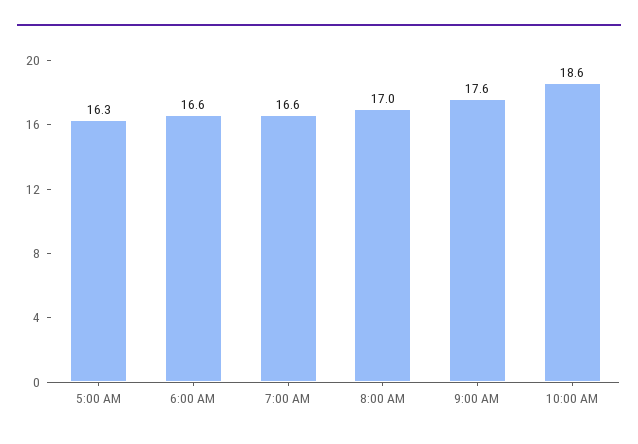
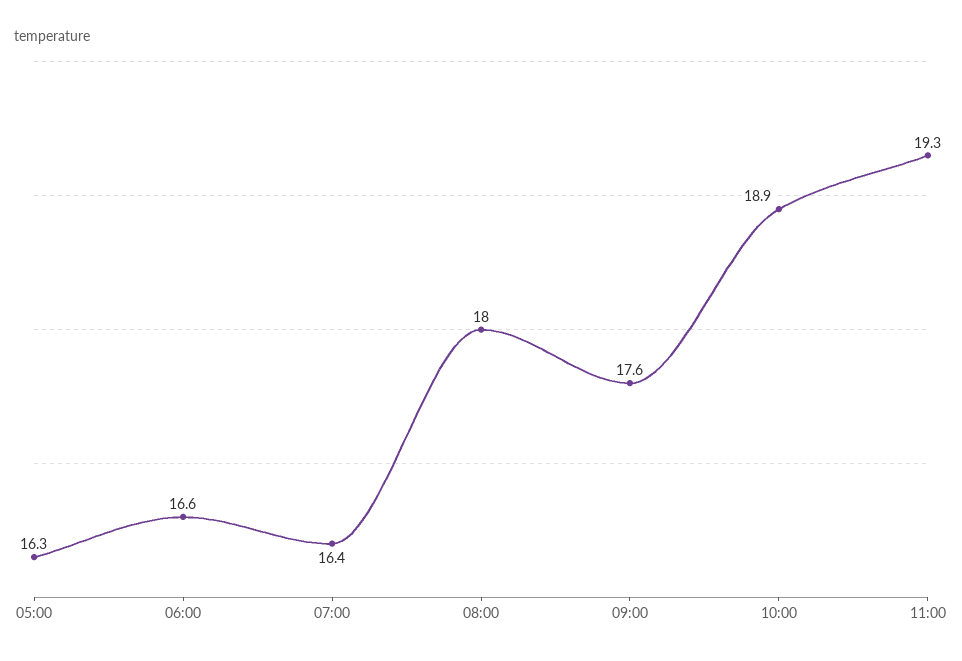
7:00 AM: 16.6 -> 16.4
8:00 AM: 17 -> 18
10:00 AM: 18.6 -> 18.9
11:00: none -> 19.3

